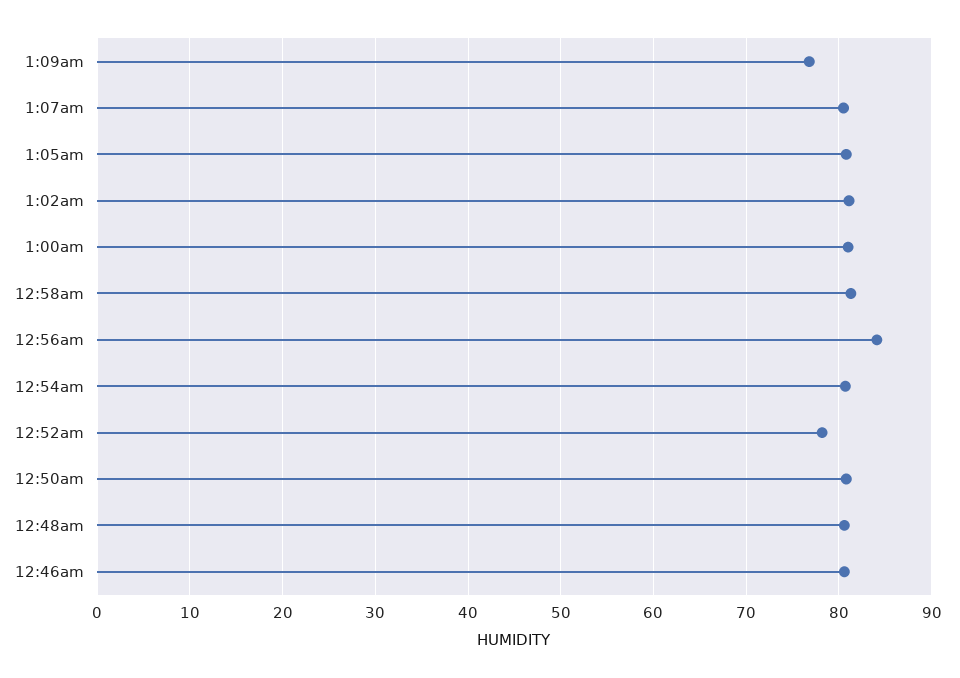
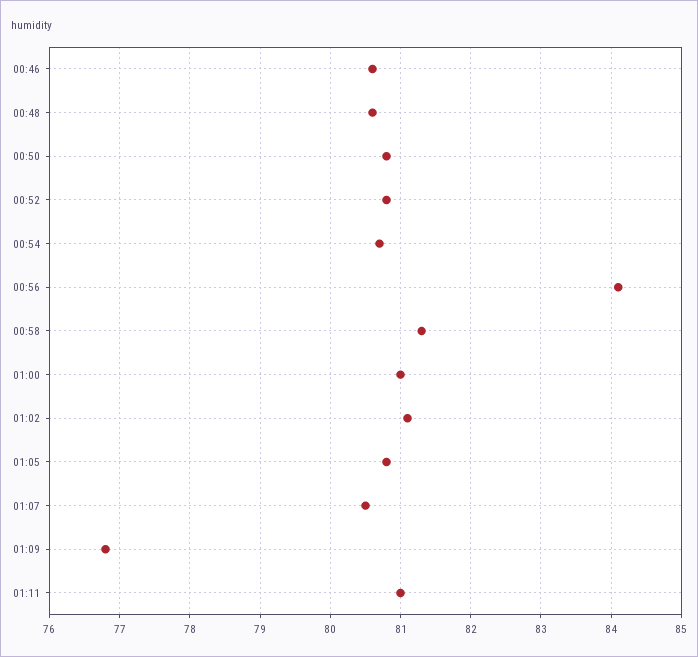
12:52am: 78 -> 80.8
01:11: none -> 81

